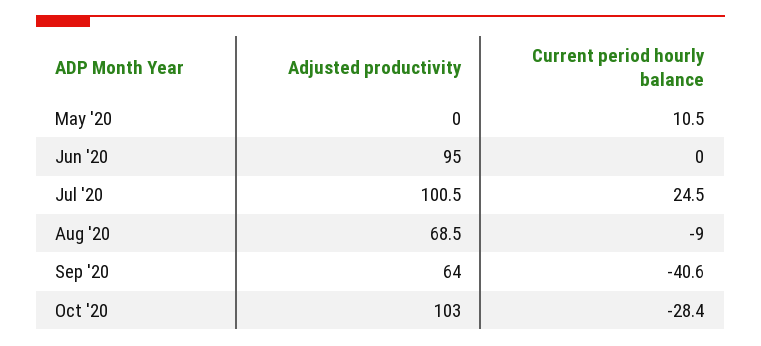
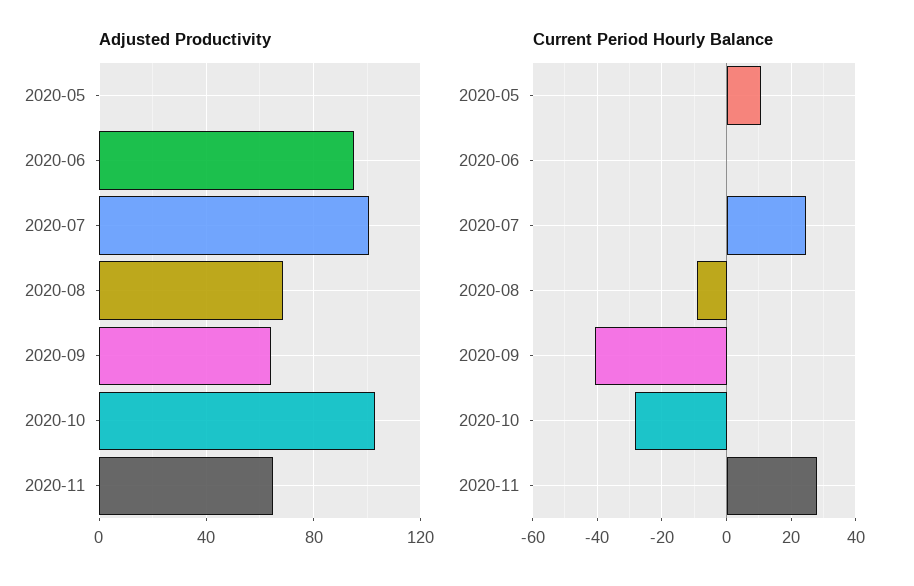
Adjusted productivity, 2020-11: none -> 65
Current period hourly balance, 2020-11: none -> 28

